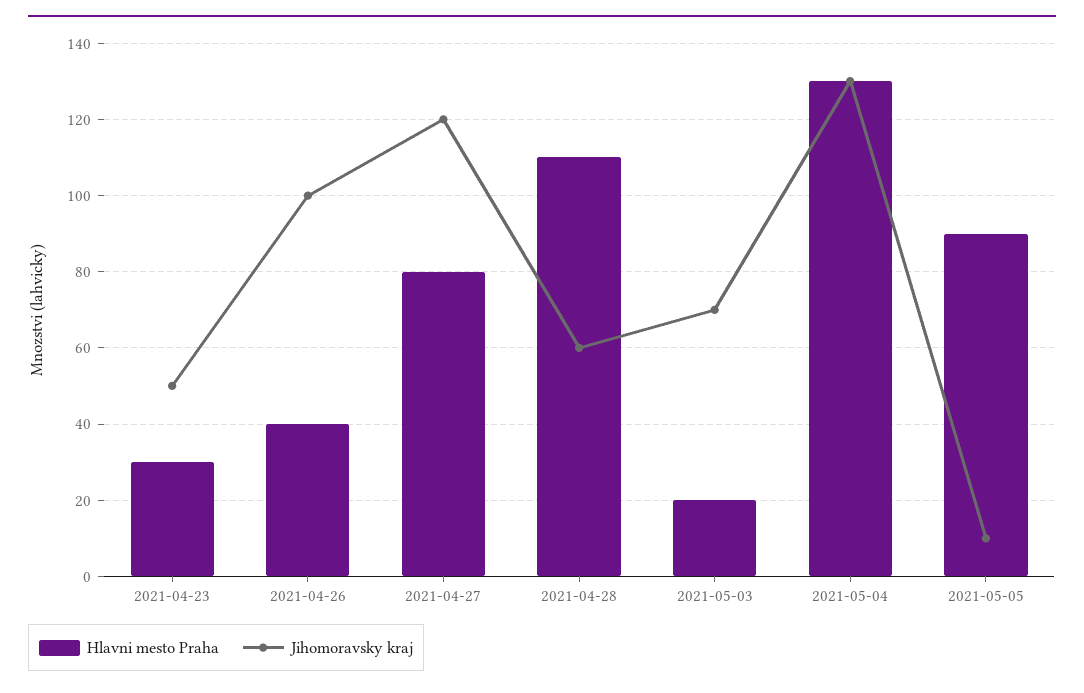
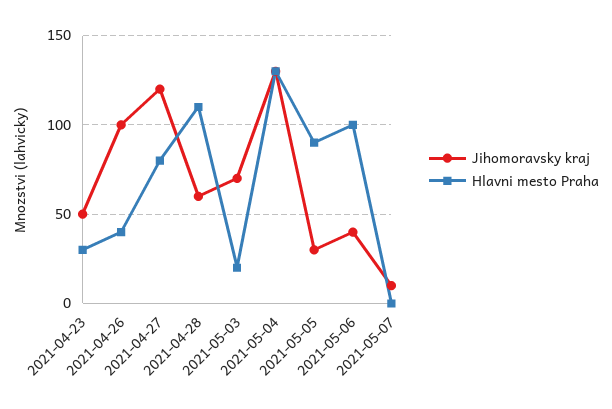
Jihomoravsky kraj, 2021-05-05: 10 -> 30
Jihomoravsky kraj, 2021-05-06: none -> 40
Hlavni mesto Praha, 2021-05-06: none -> 100
Jihomoravsky kraj, 2021-05-07: none -> 10
Hlavni mesto Praha, 2021-05-07: none -> 0

